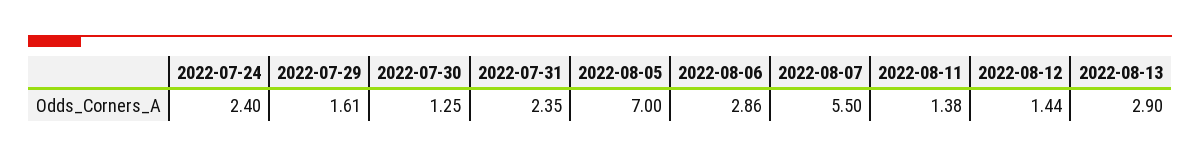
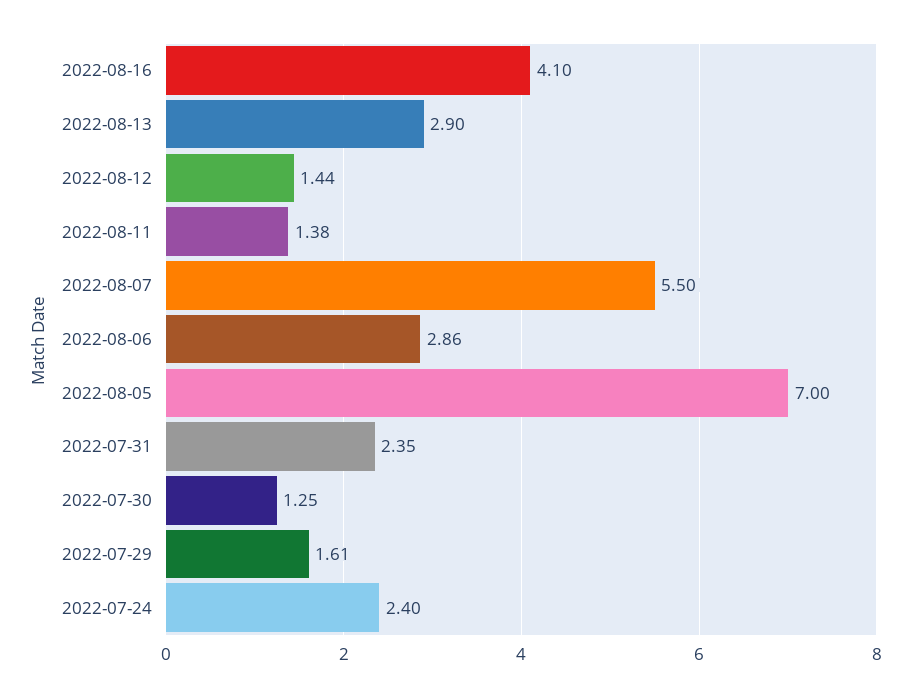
2022-08-16: none -> 4.1

